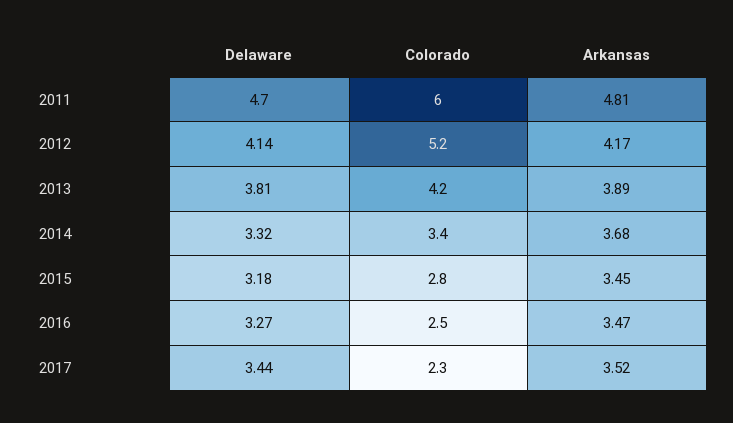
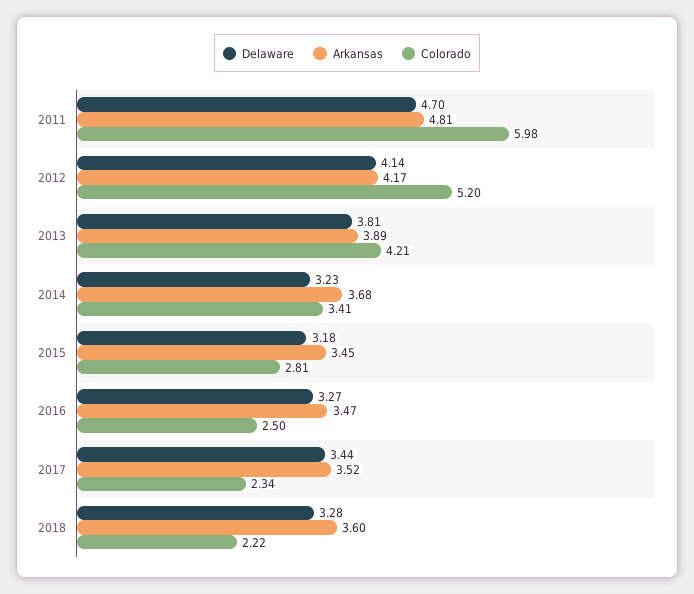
Delaware, 2014: 3.32 -> 3.23
Delaware, 2018: none -> 3.28
Arkansas, 2018: none -> 3.6
Colorado, 2018: none -> 2.22

